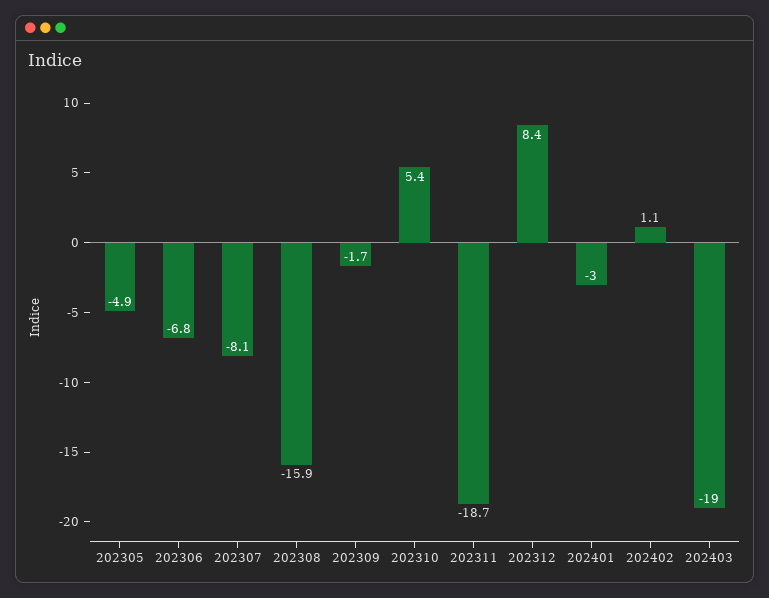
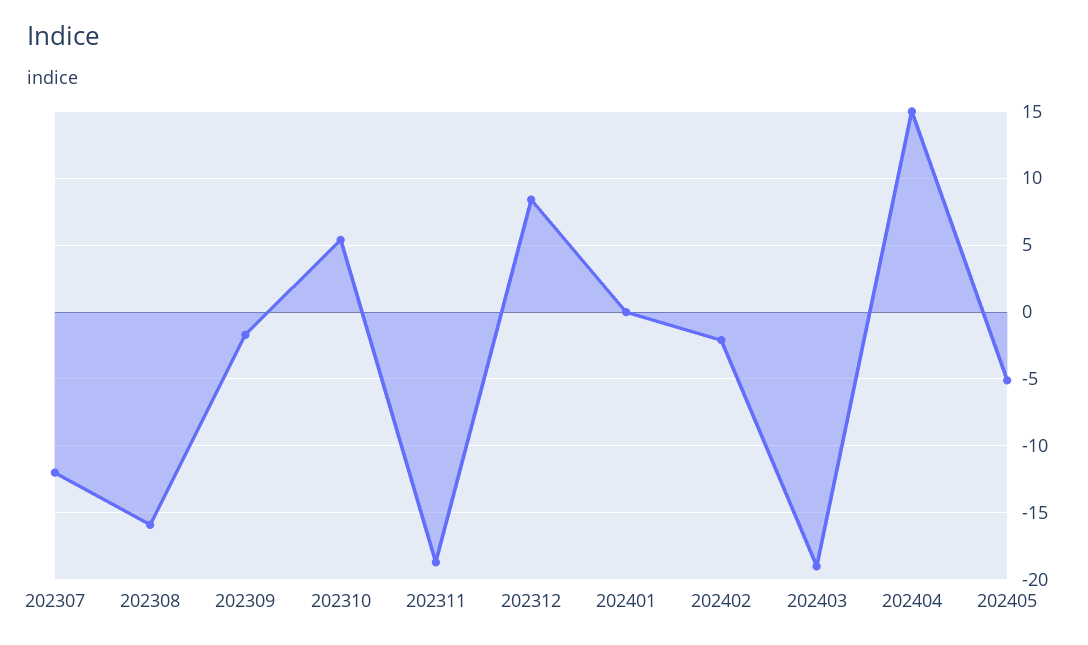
202305: -4.9 -> none
202306: -6.8 -> none
202307: -8.1 -> -12
202401: -3 -> 0
202402: 1.1 -> -2
202404: none -> 15
202405: none -> -5

